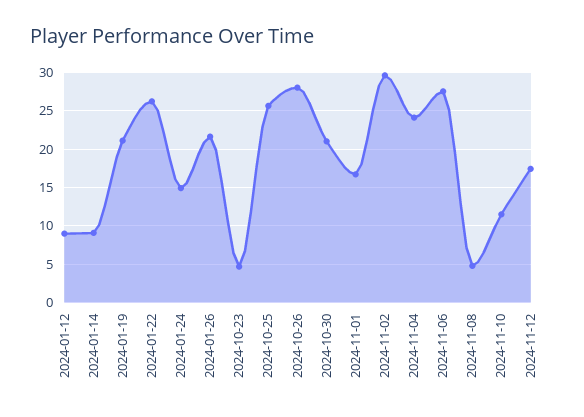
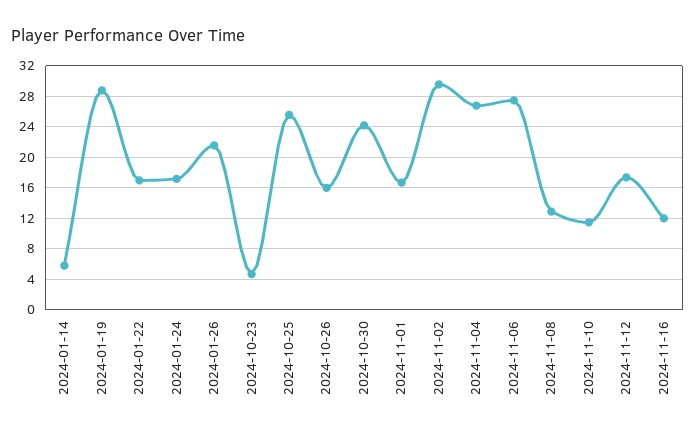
2024-01-12: 9 -> none
2024-01-14: 9 -> 6
2024-01-19: 21 -> 29
2024-01-22: 26 -> 17
2024-01-24: 15 -> 17
2024-10-26: 28 -> 16
2024-10-30: 21 -> 24
2024-11-04: 24 -> 27
2024-11-08: 5 -> 13
2024-11-16: none -> 12

